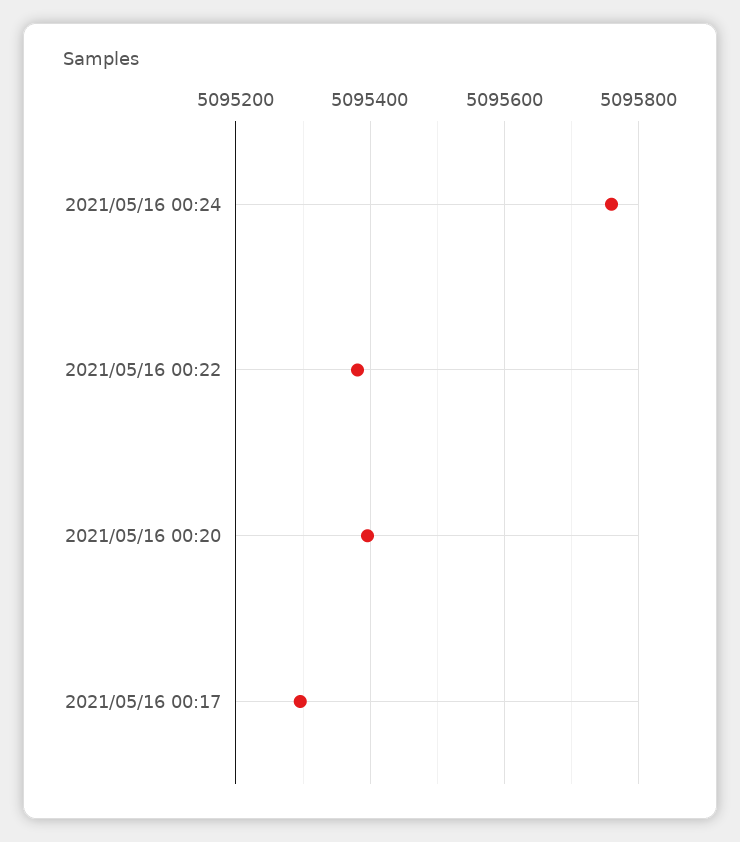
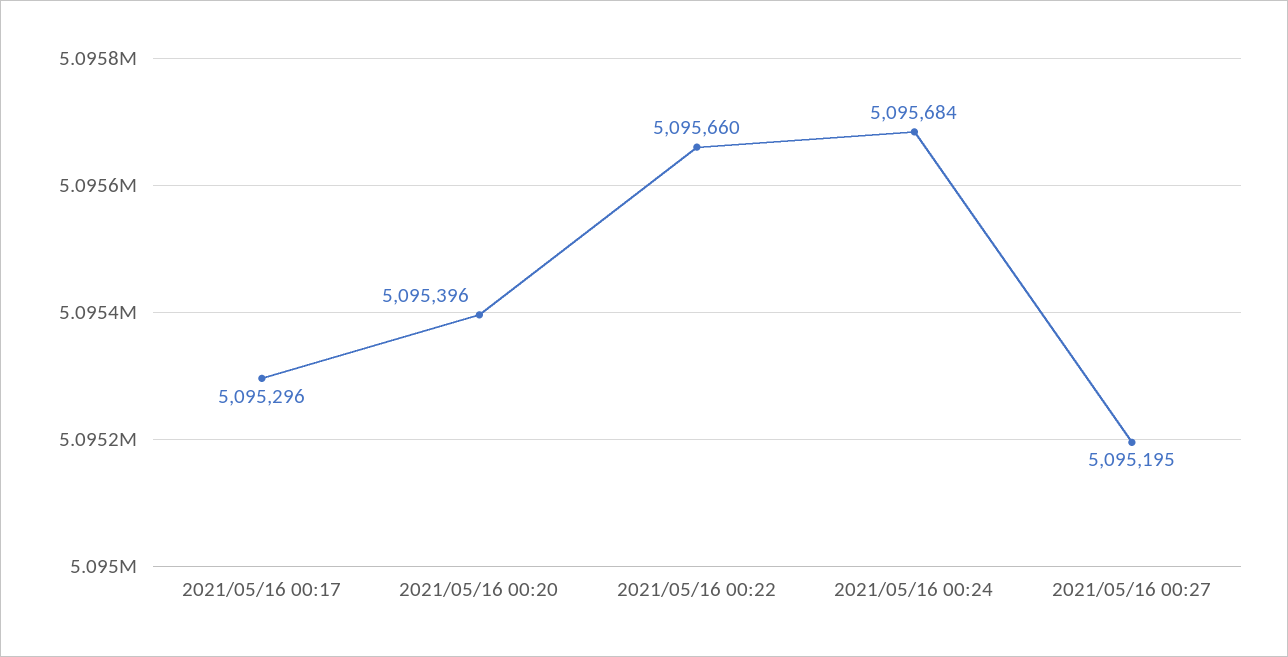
2021/05/16 00:24: 5095760 -> 5095684
2021/05/16 00:22: 5095380 -> 5095660
2021/05/16 00:27: none -> 5095195

